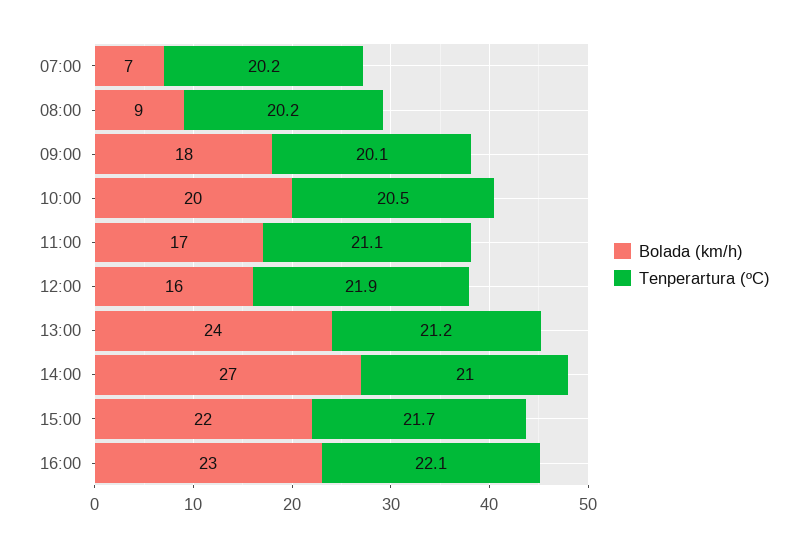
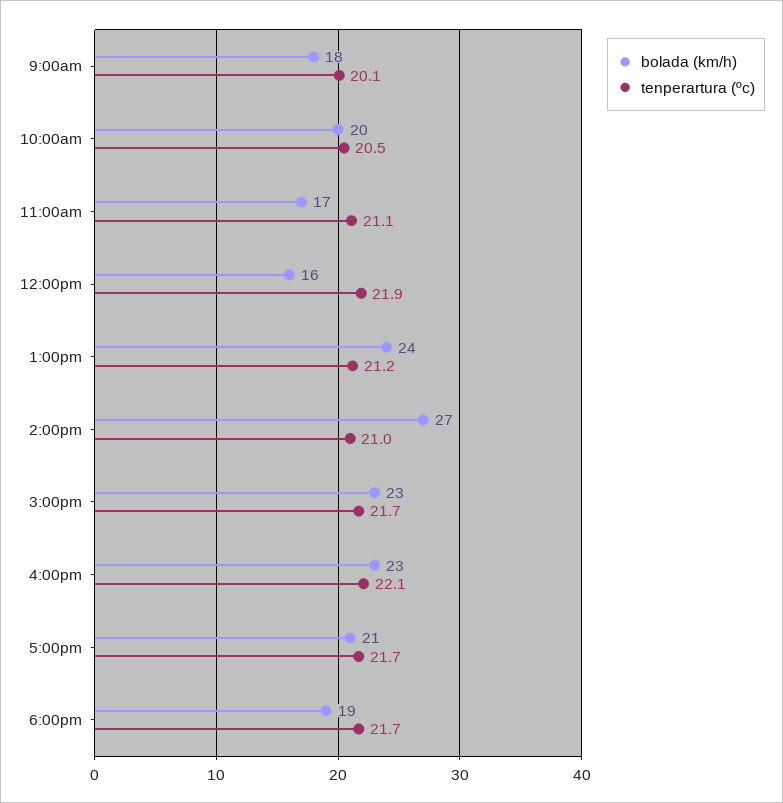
Bolada (km/h), 07:00: 7 -> none
Tenperartura (ºC), 07:00: 20.2 -> none
Bolada (km/h), 08:00: 9 -> none
Tenperartura (ºC), 08:00: 20.2 -> none
Bolada (km/h), 15:00: 22 -> 23
Bolada (km/h), 5:00pm: none -> 21
Tenperartura (ºC), 5:00pm: none -> 21.7
Bolada (km/h), 6:00pm: none -> 19
Tenperartura (ºC), 6:00pm: none -> 21.7

